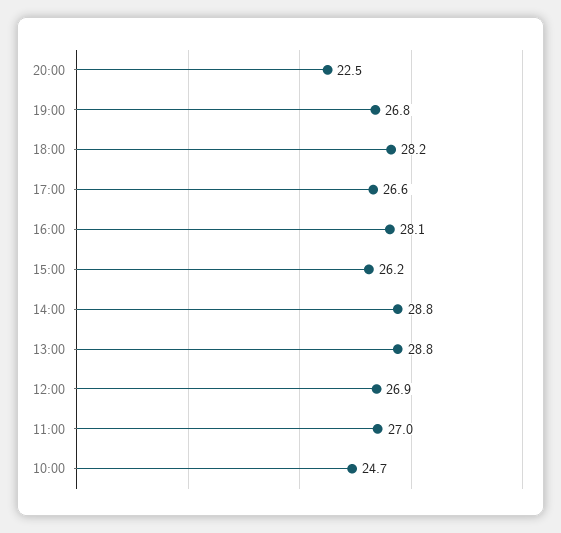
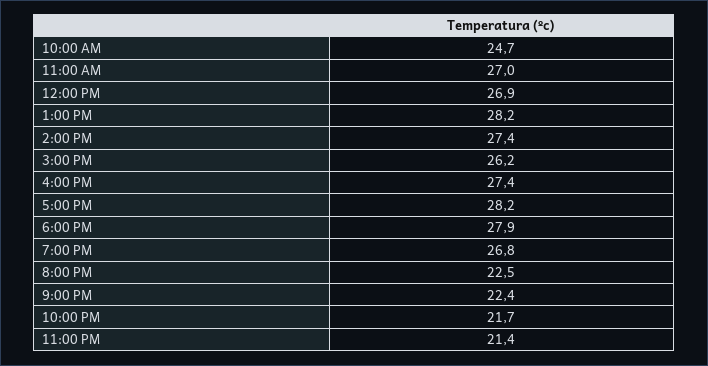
18:00: 28.2 -> 27.9
17:00: 26.6 -> 28.2
16:00: 28.1 -> 27.4
14:00: 28.8 -> 27.4
13:00: 28.8 -> 28.2
9:00 PM: none -> 22.4
10:00 PM: none -> 21.7
11:00 PM: none -> 21.4

